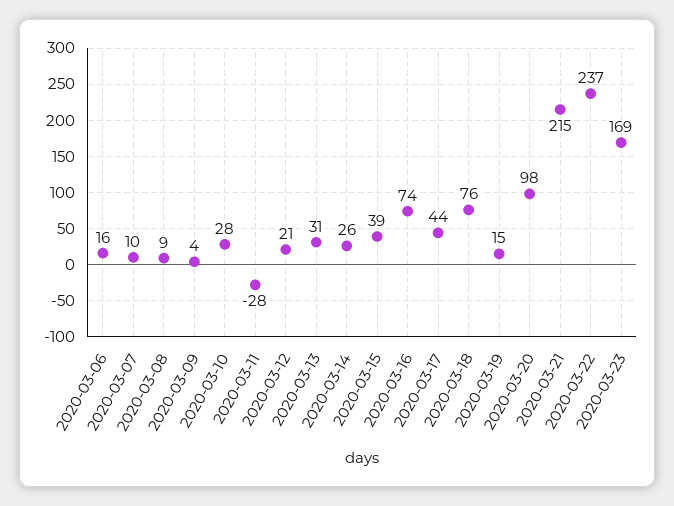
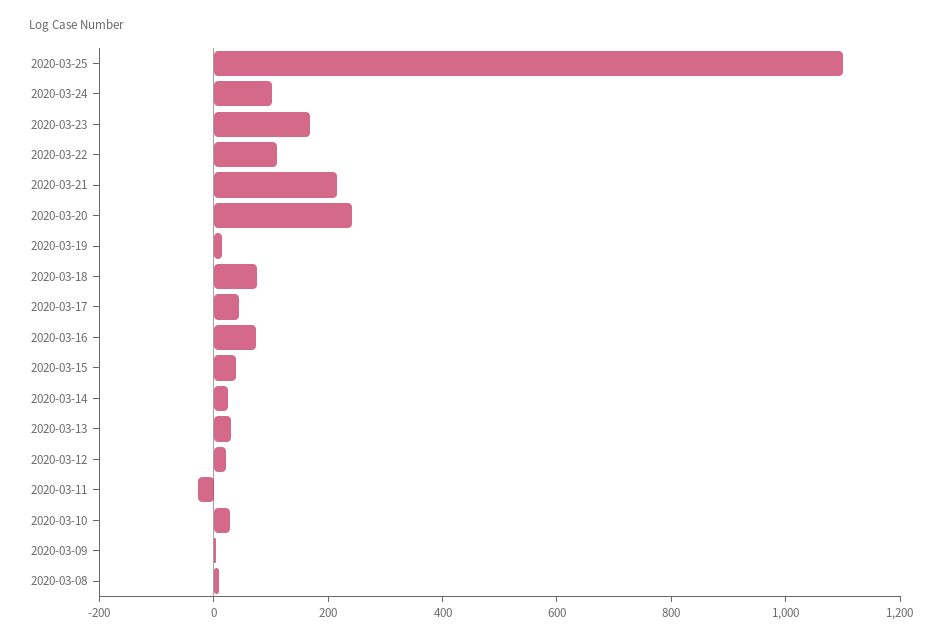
2020-03-06: 16 -> none
2020-03-07: 10 -> none
2020-03-20: 98 -> 250
2020-03-22: 237 -> 100
2020-03-25: none -> 1100
2020-03-24: none -> 100

